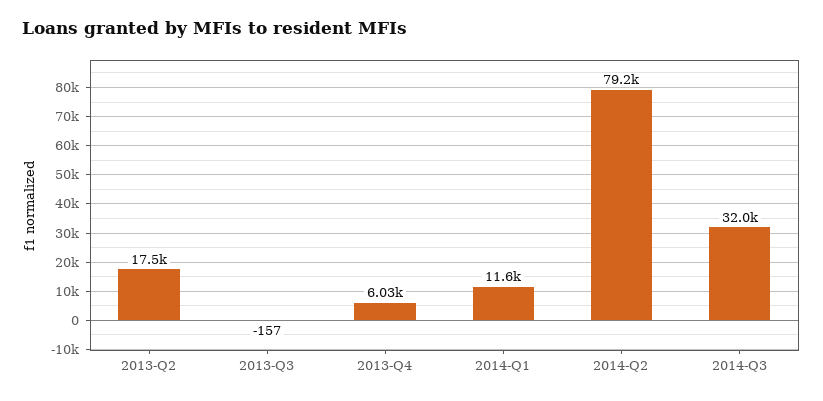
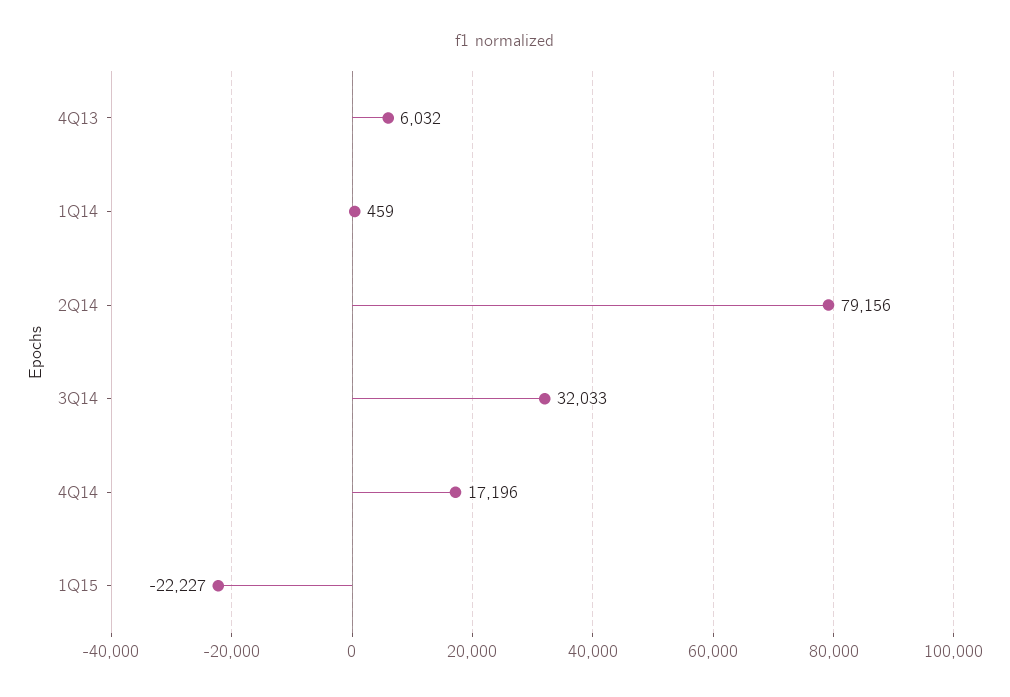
2013-Q2: 17500 -> none
2013-Q3: -157 -> none
2014-Q1: 11600 -> 459
4Q14: none -> 17196
1Q15: none -> -22227

